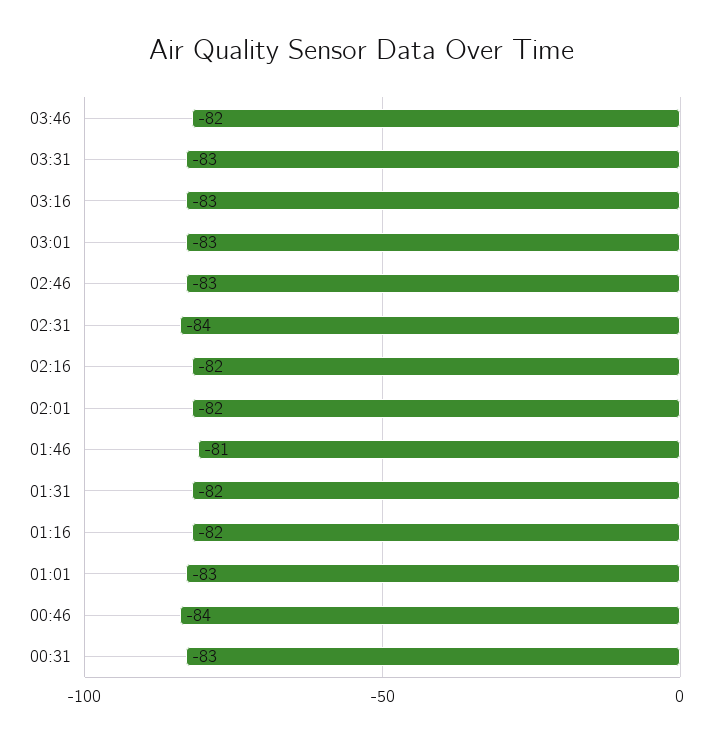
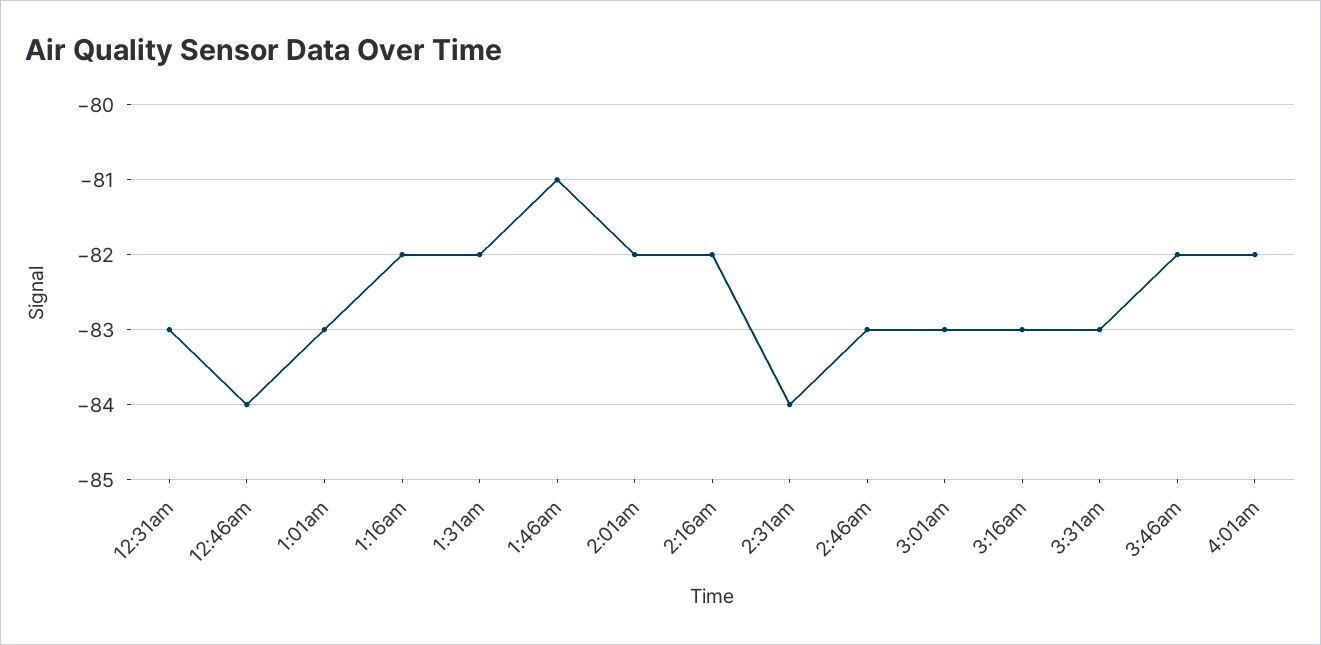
4:01am: none -> -82

